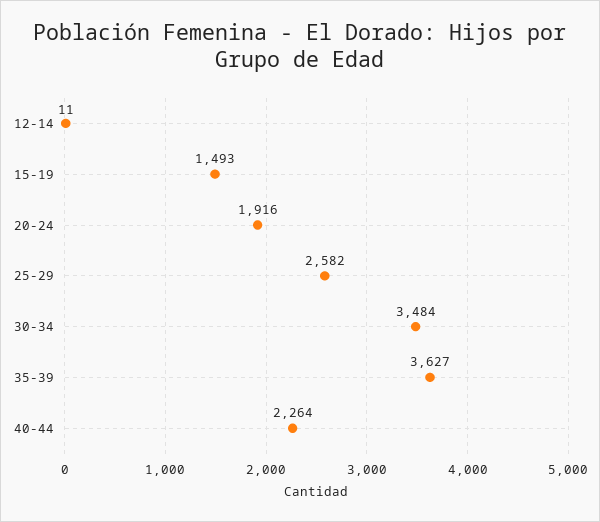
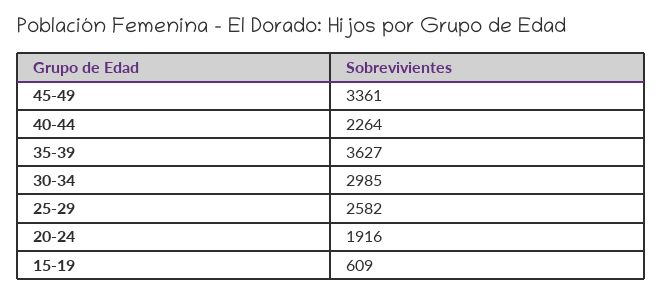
12-14: 11 -> none
15-19: 1493 -> 609
30-34: 3484 -> 2985
45-49: none -> 3361

